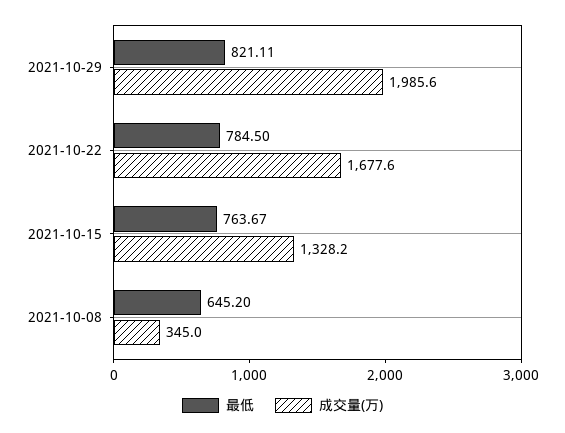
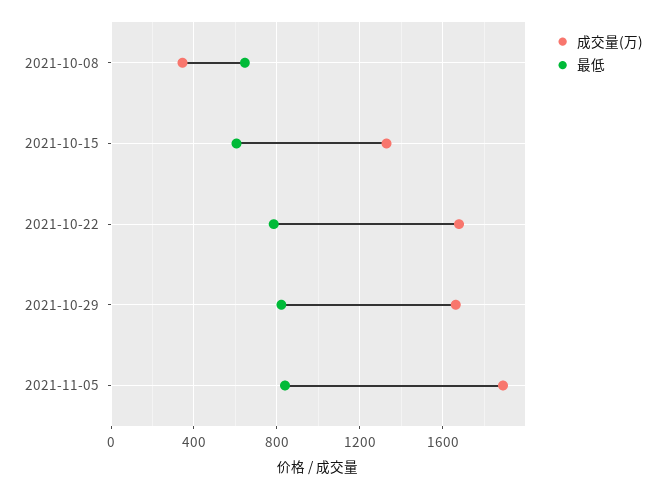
成交量(万), 2021-10-29: 1985.6 -> 1650
最低, 2021-10-15: 763.67 -> 600
成交量(万), 2021-11-05: none -> 1900
最低, 2021-11-05: none -> 850

